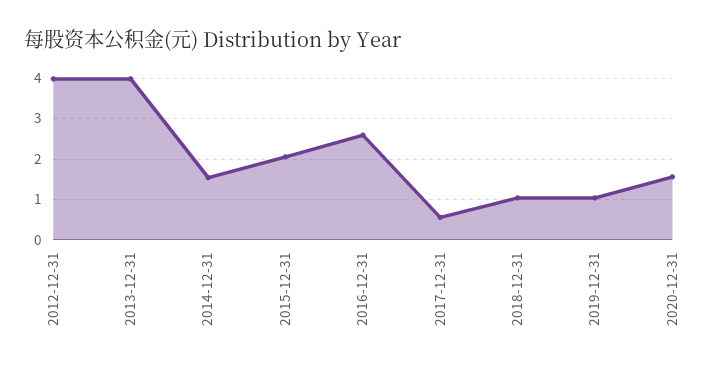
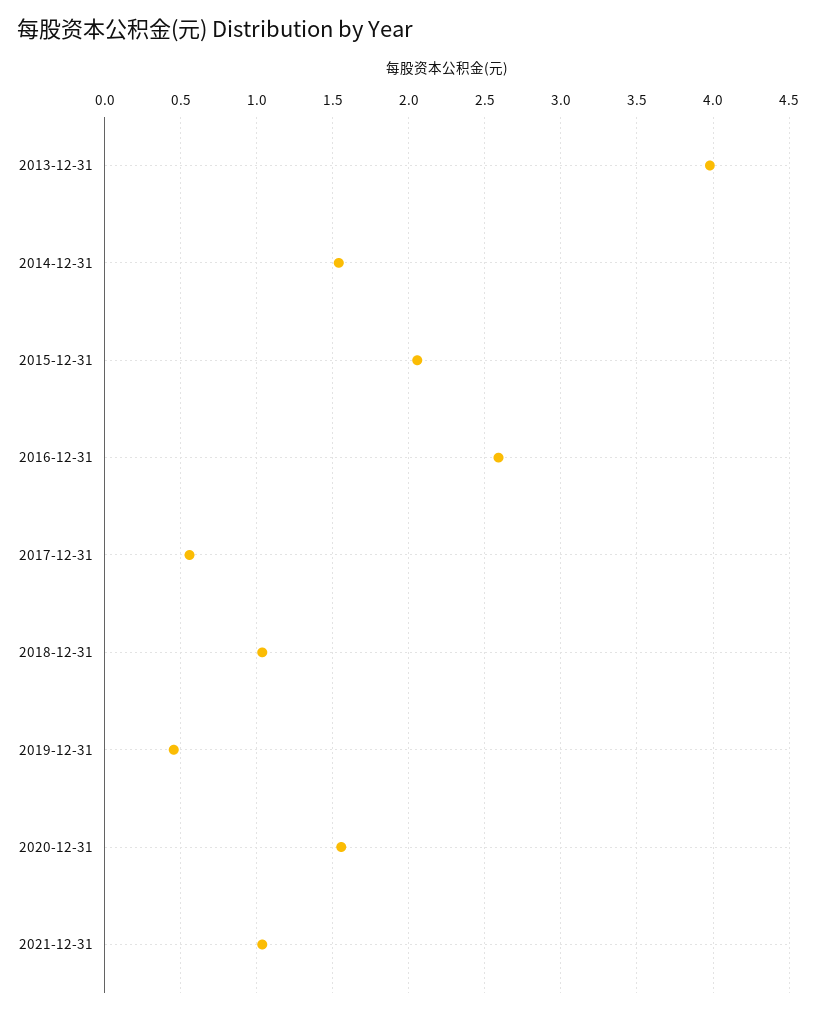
2012-12-31: 4 -> none
2019-12-31: 1 -> 0.45
2021-12-31: none -> 1.05

